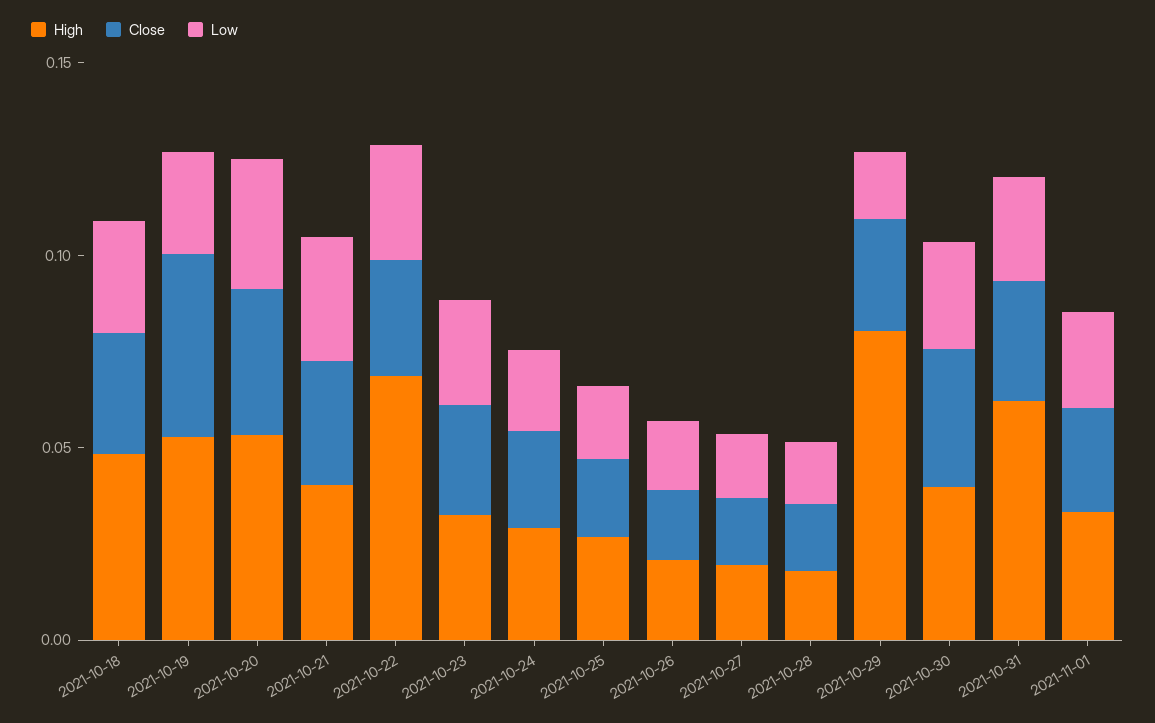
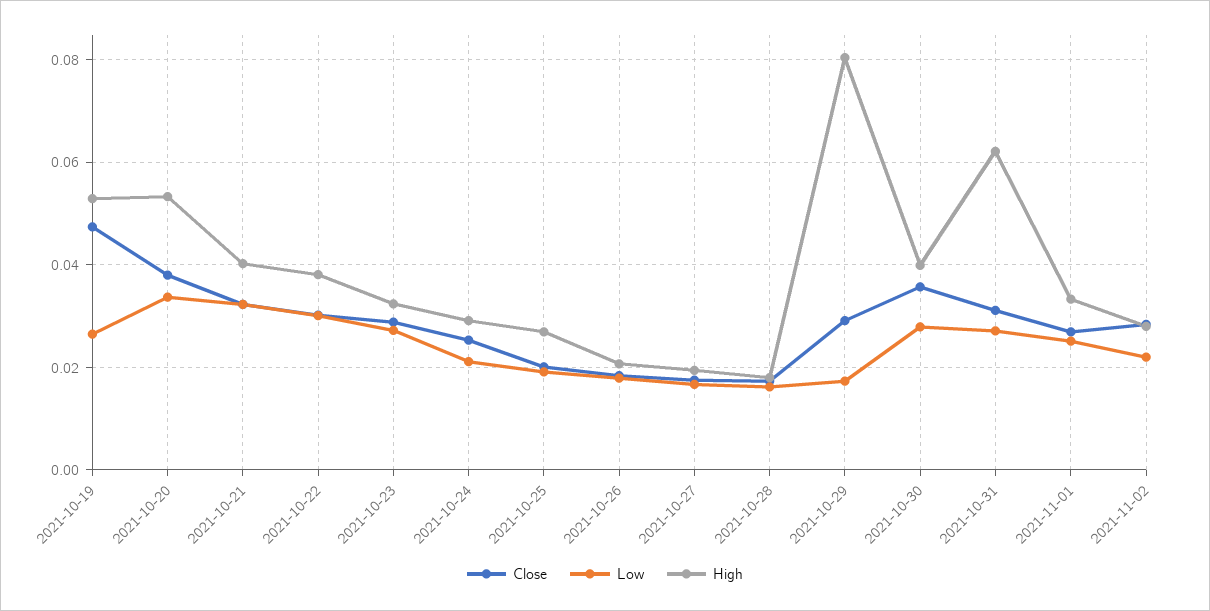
High, 2021-10-18: 0.05 -> none
Close, 2021-10-18: 0.03 -> none
Low, 2021-10-18: 0.03 -> none
High, 2021-10-22: 0.07 -> 0.038
Close, 2021-11-02: none -> 0.028
Low, 2021-11-02: none -> 0.022
High, 2021-11-02: none -> 0.028

